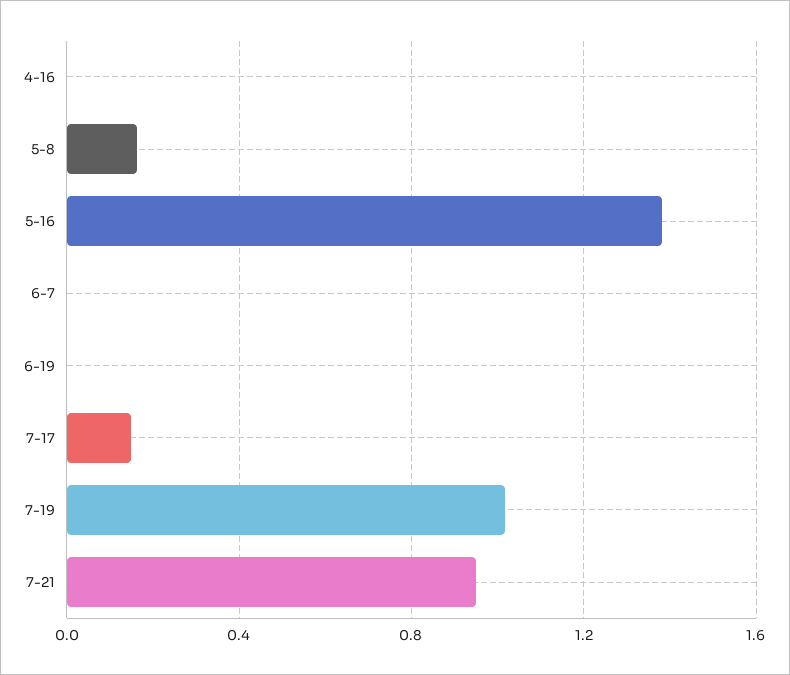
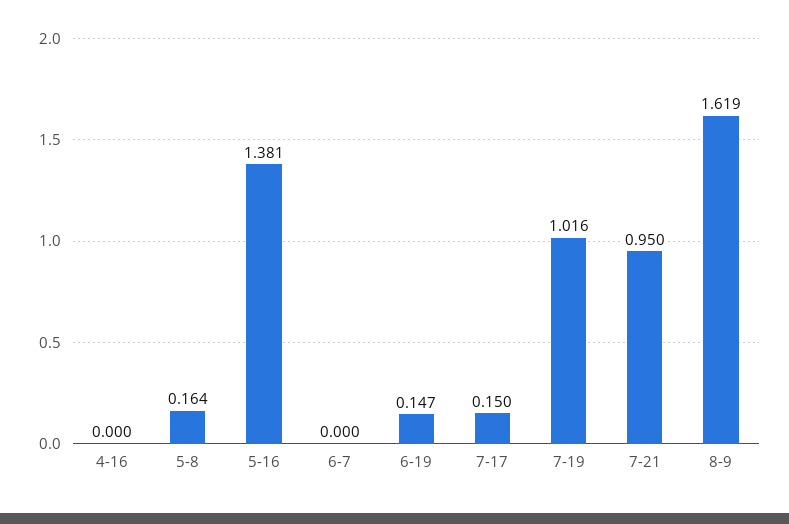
6-19: 0 -> 0.147
8-9: none -> 1.619

